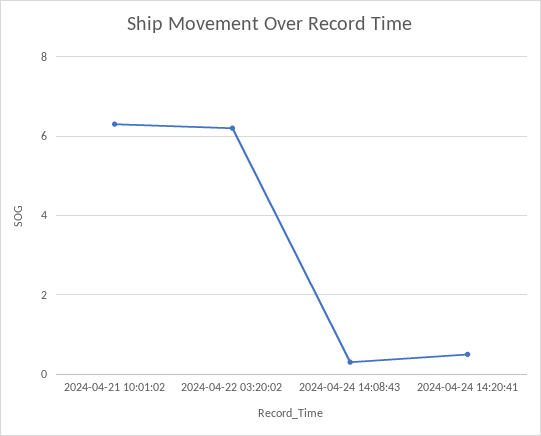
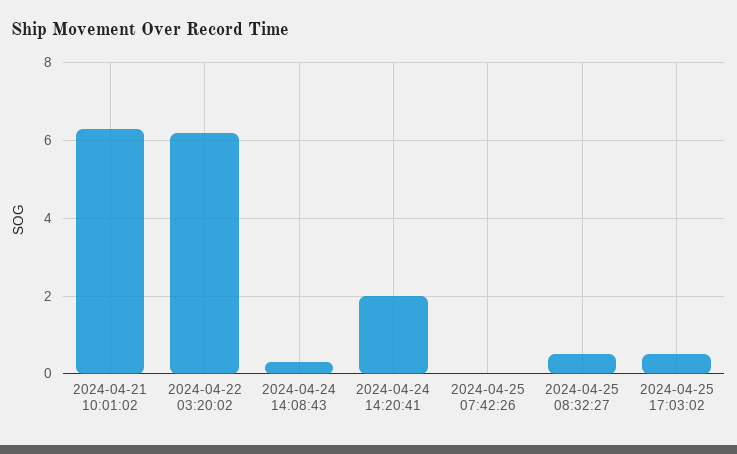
2024-04-24 14:20:41: 0.5 -> 2
2024-04-25 07:42:26: none -> 0
2024-04-25 08:32:27: none -> 0.5
2024-04-25 17:03:02: none -> 0.5

